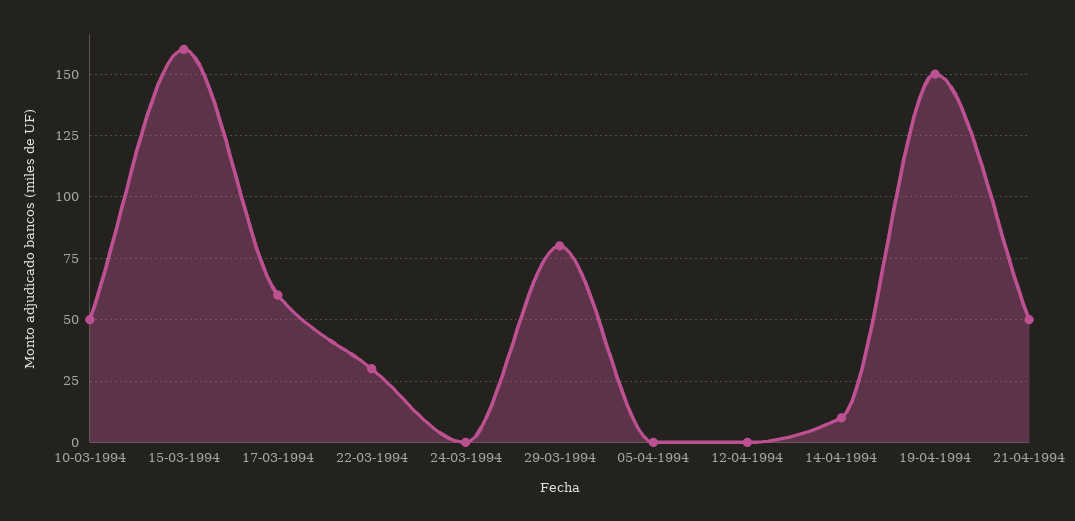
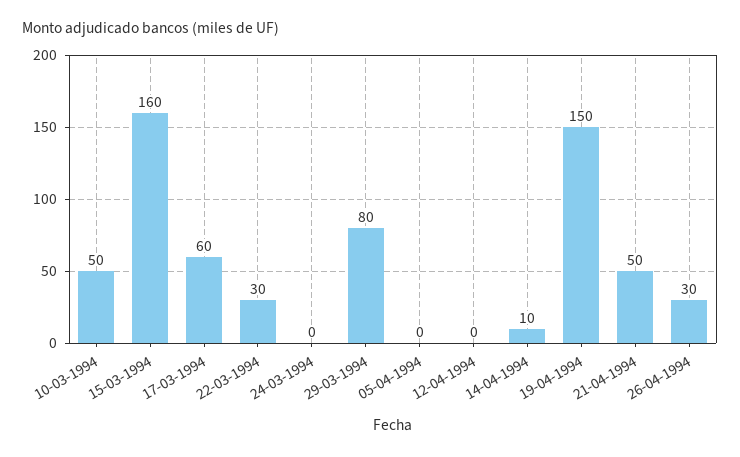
26-04-1994: none -> 30

